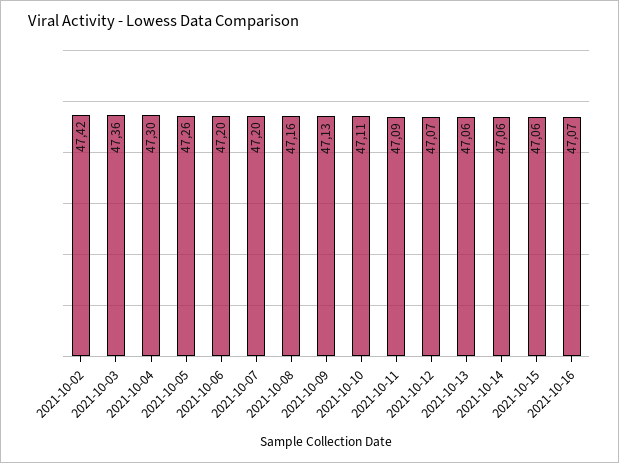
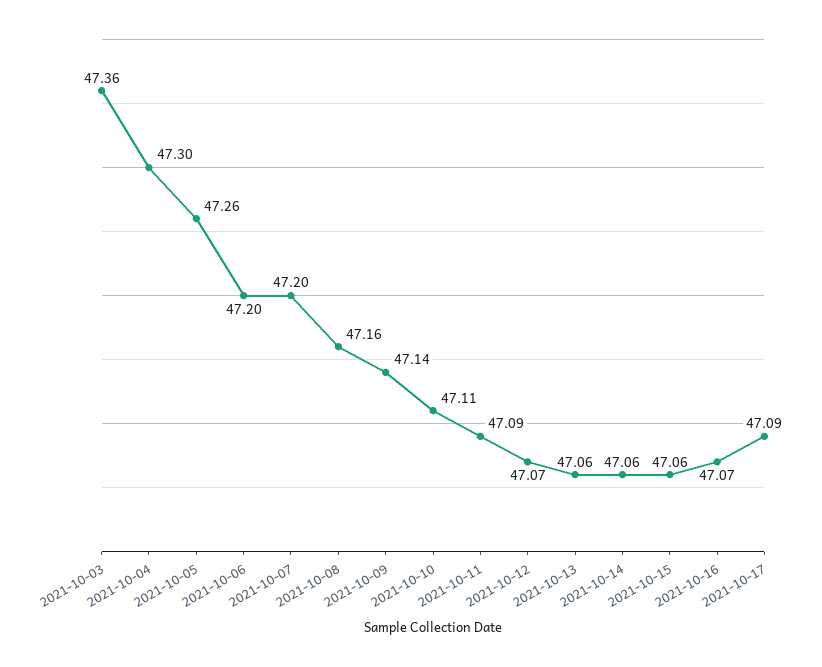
2021-10-02: 47.42 -> none
2021-10-09: 47.13 -> 47.14
2021-10-17: none -> 47.09

